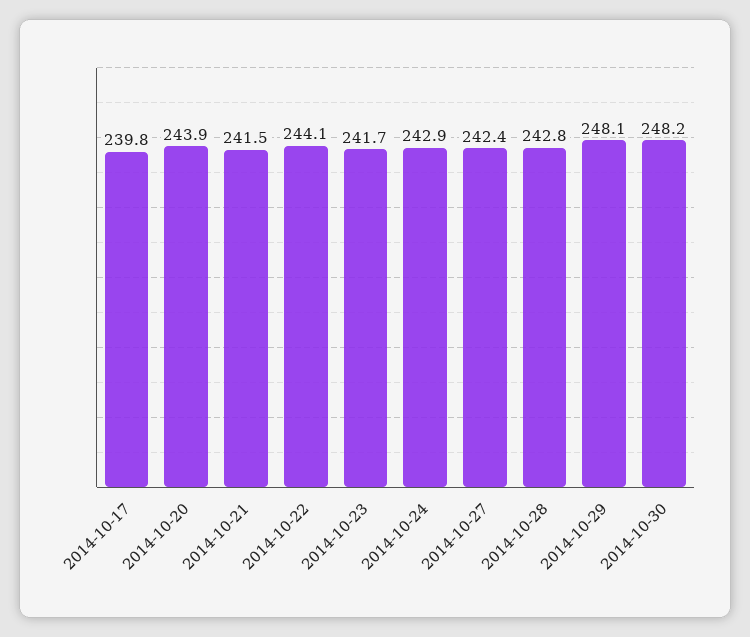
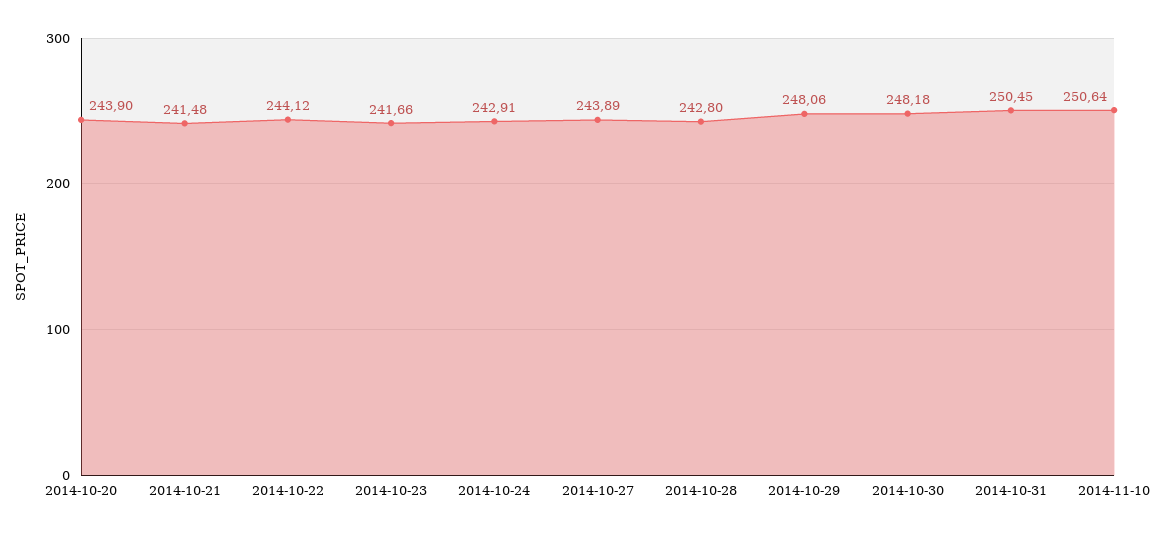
2014-10-17: 239.8 -> none
2014-10-27: 242.4 -> 243.89
2014-10-31: none -> 250.45
2014-11-10: none -> 250.64

